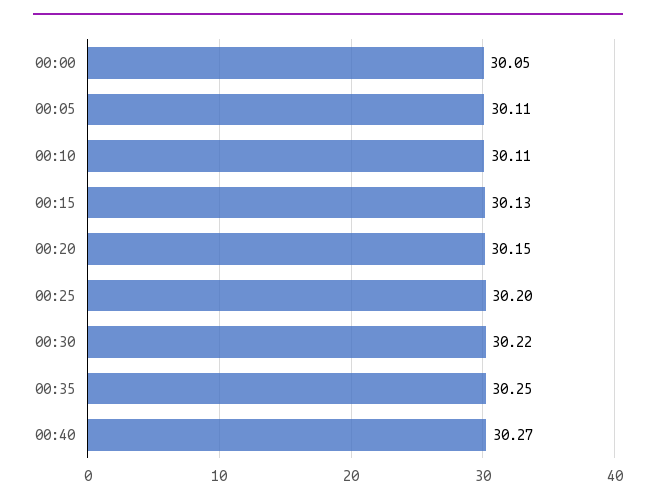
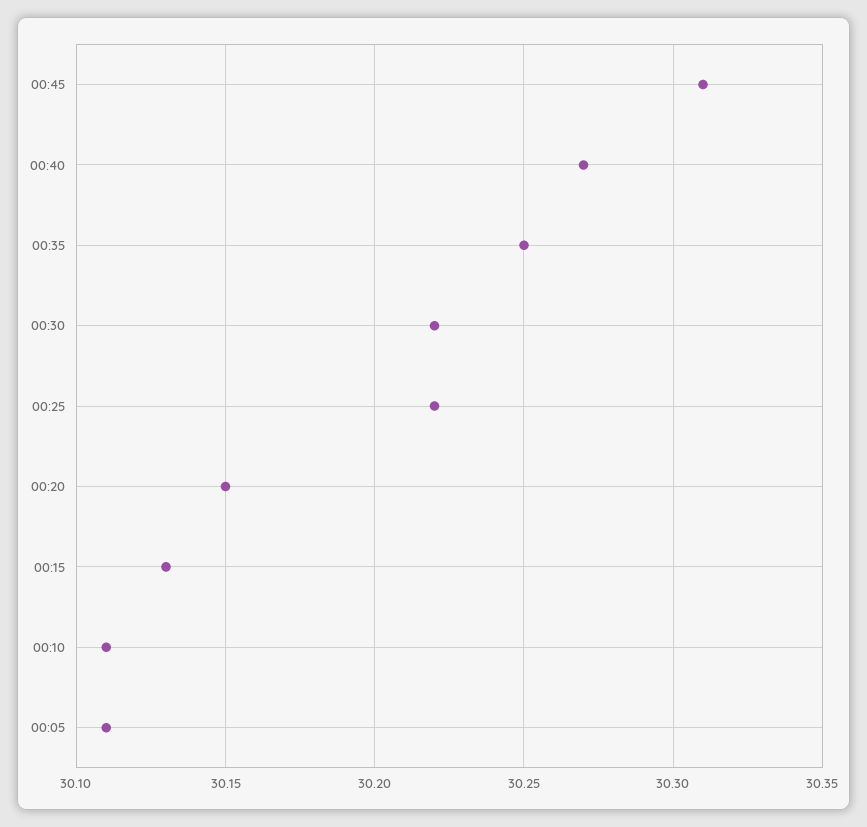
00:00: 30.05 -> none
00:25: 30.2 -> 30.22
00:45: none -> 30.31

